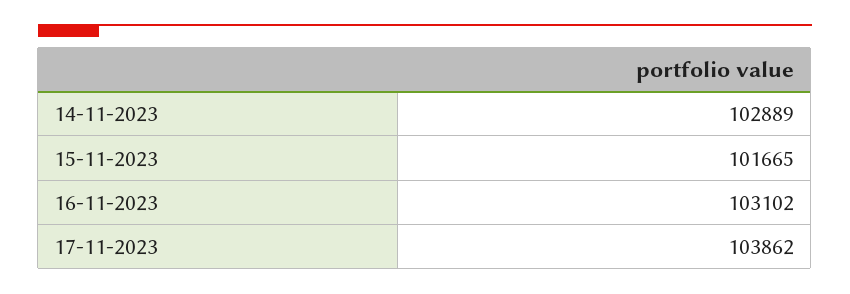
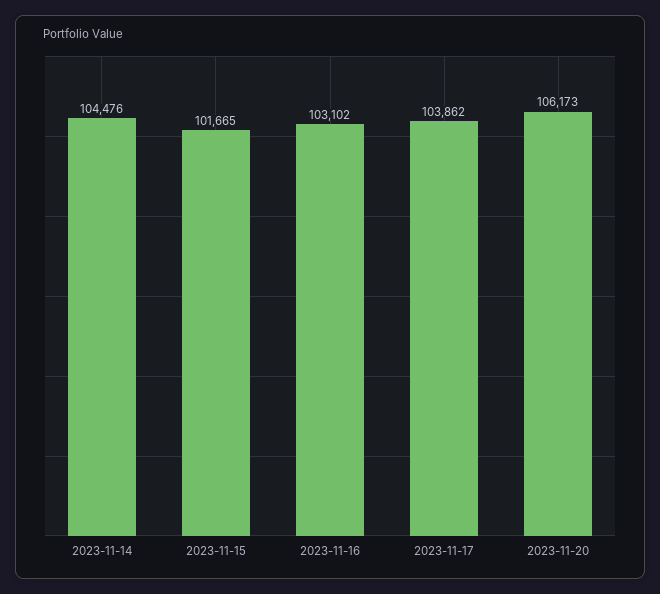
14-11-2023: 102889 -> 104476
2023-11-20: none -> 106173

